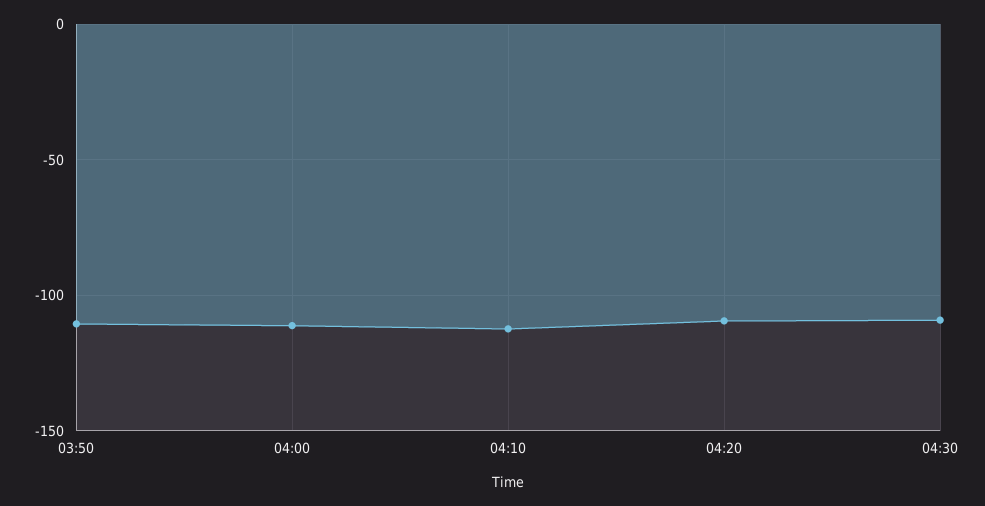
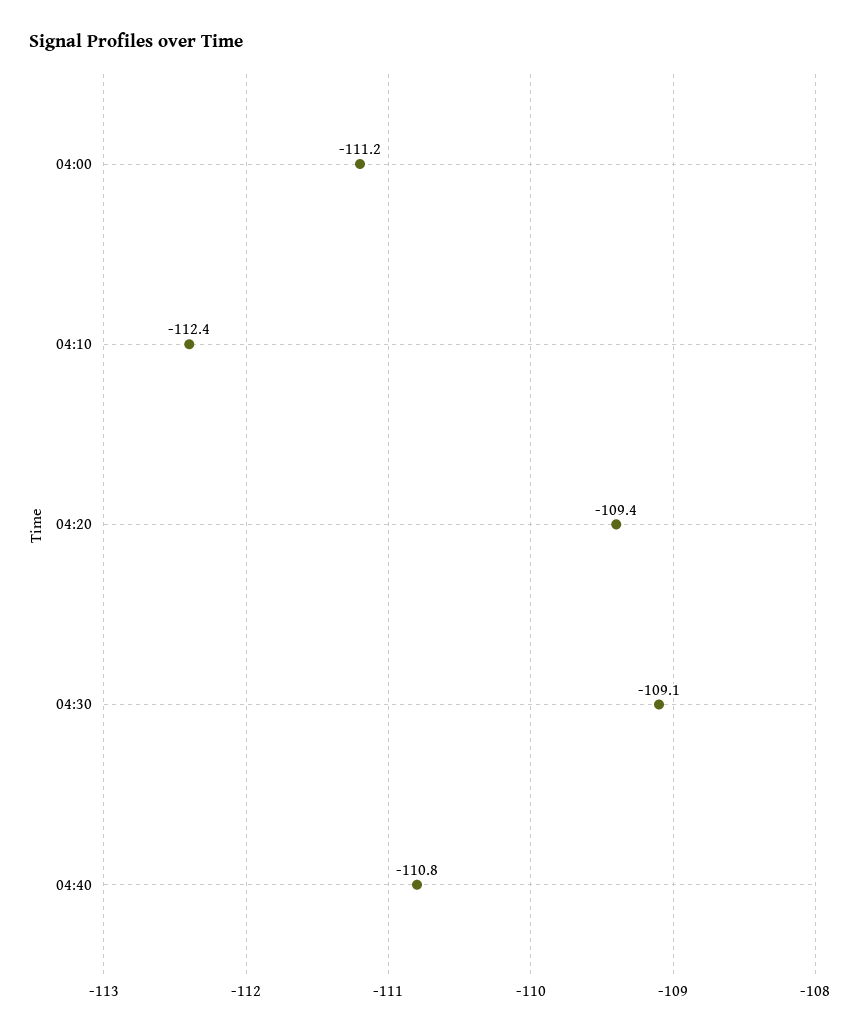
03:50: -110 -> none
04:40: none -> -110.8

